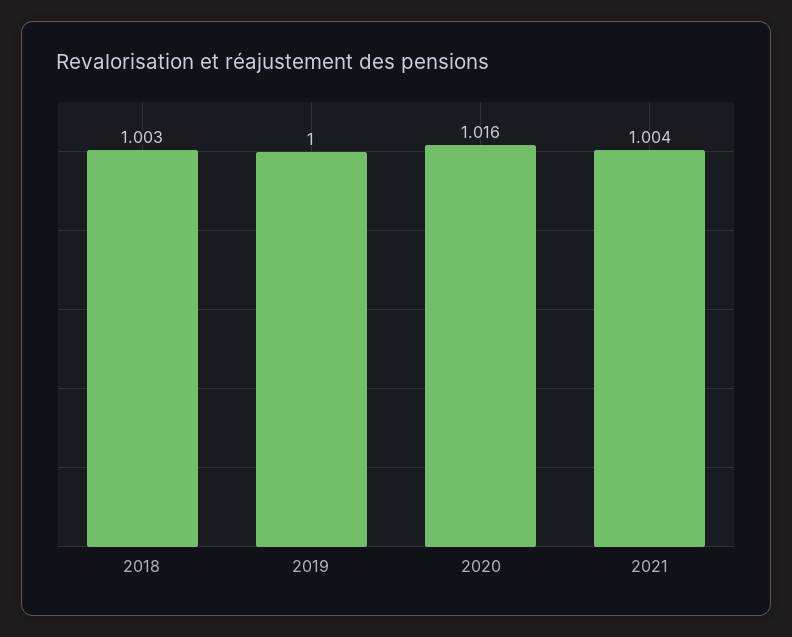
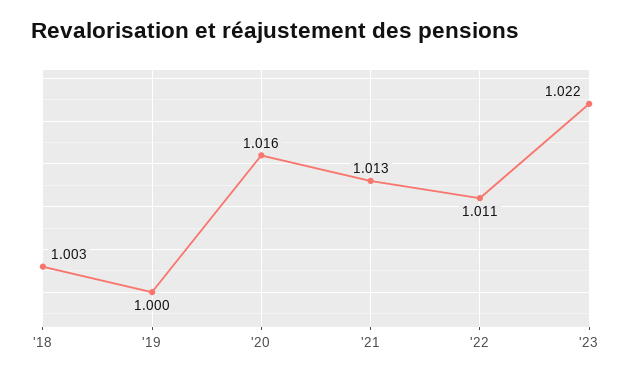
2021: 1.004 -> 1.013
'22: none -> 1.011
'23: none -> 1.022

